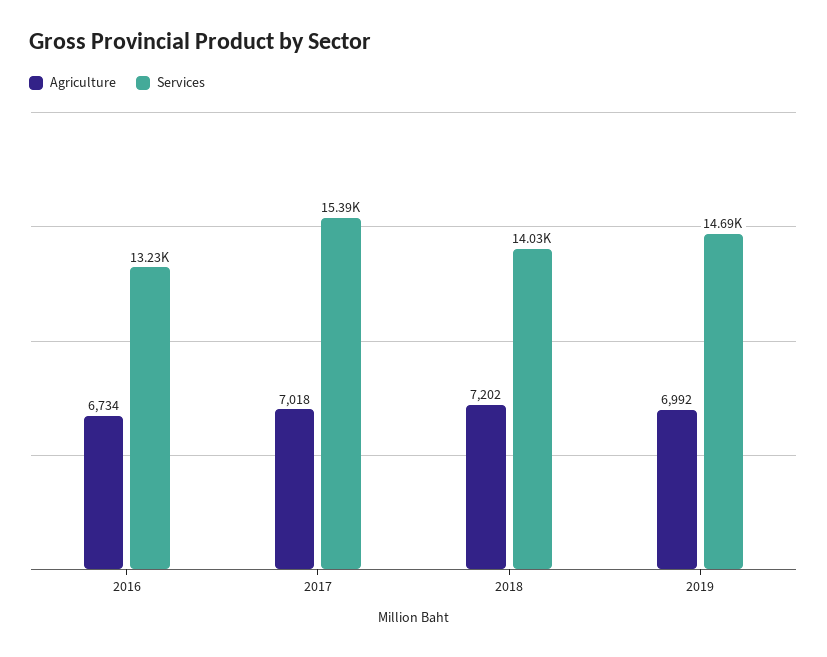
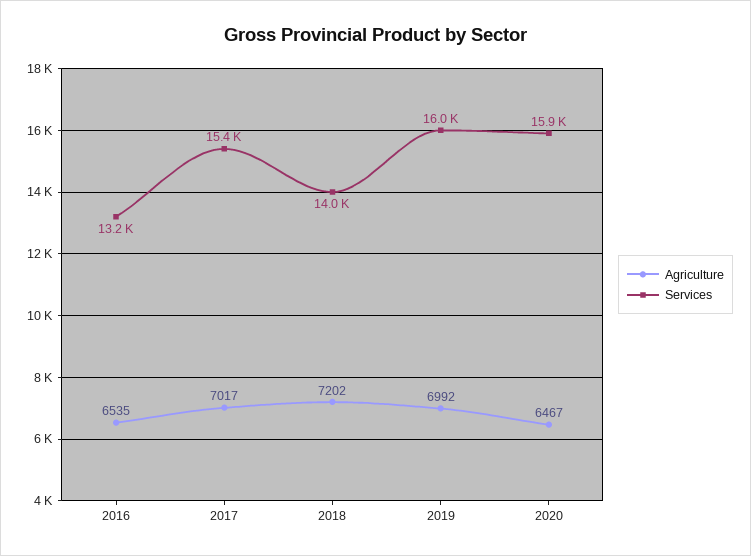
Agriculture, 2016: 6734 -> 6535
Agriculture, 2017: 7018 -> 7017
Services, 2019: 14690 -> 16000
Agriculture, 2020: none -> 6467
Services, 2020: none -> 15900

